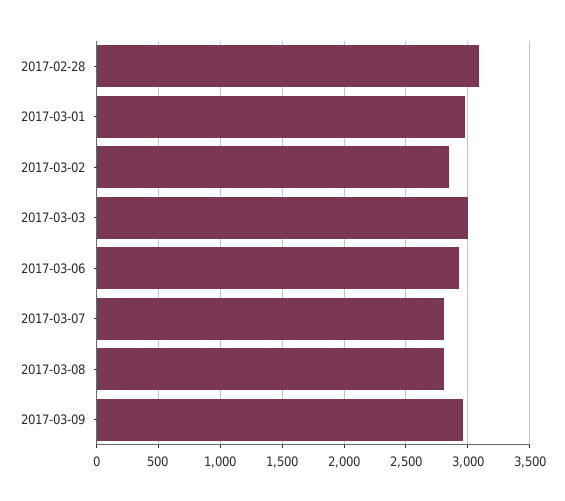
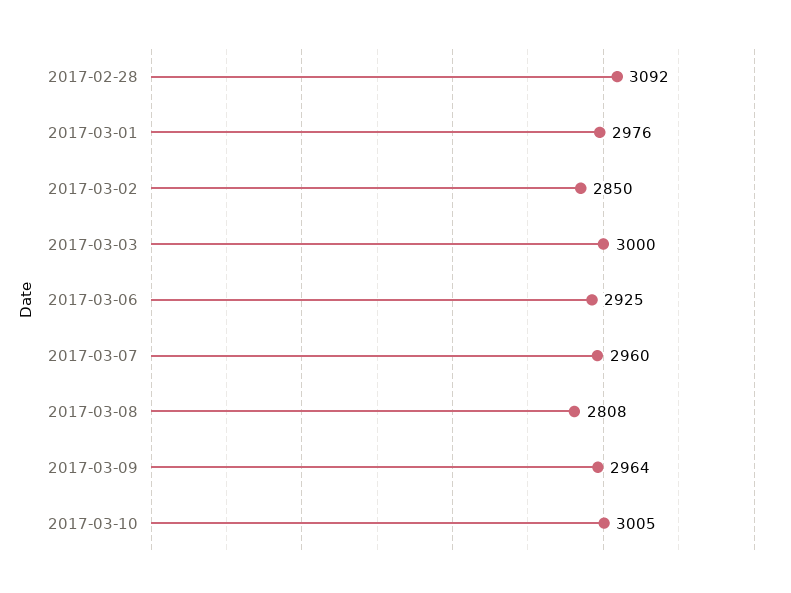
2017-03-07: 2800 -> 2960
2017-03-10: none -> 3005

